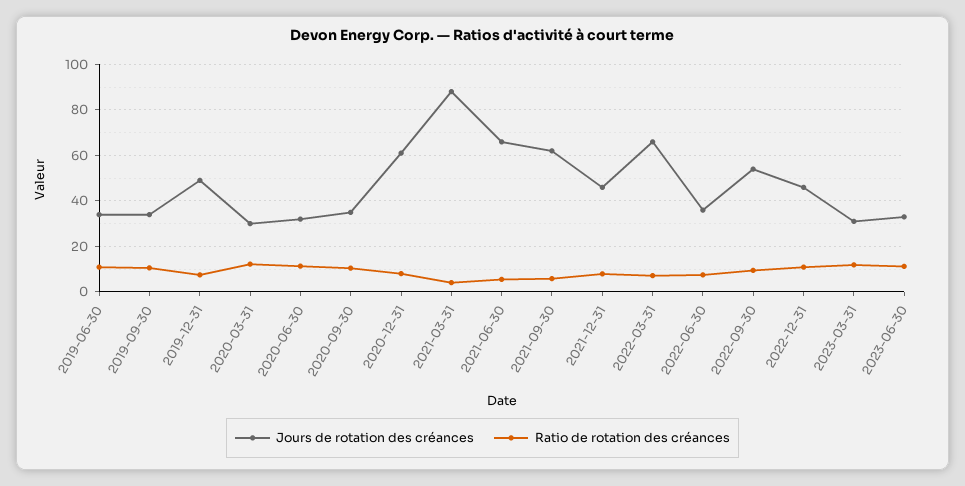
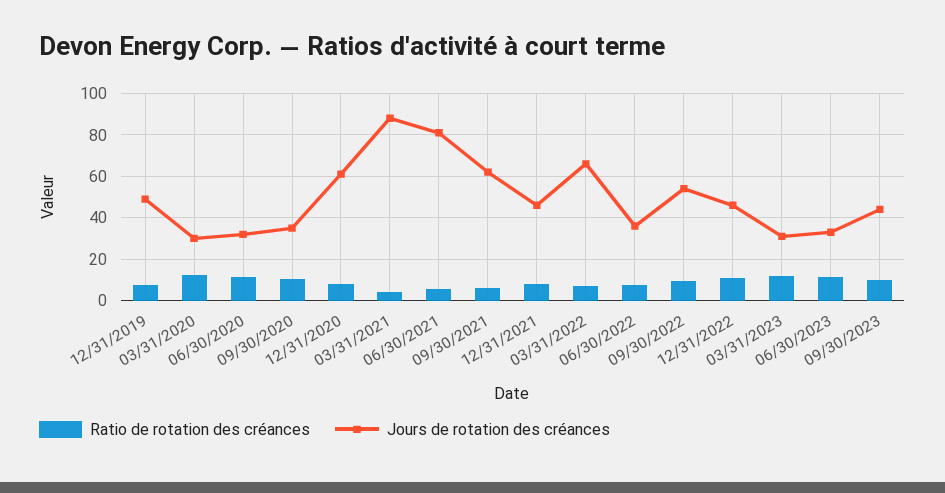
Jours de rotation des créances, 2019-06-30: 35 -> none
Ratio de rotation des créances, 2019-06-30: 10 -> none
Jours de rotation des créances, 2019-09-30: 35 -> none
Ratio de rotation des créances, 2019-09-30: 10 -> none
Jours de rotation des créances, 2021-06-30: 65 -> 80
Ratio de rotation des créances, 09/30/2023: none -> 10
Jours de rotation des créances, 09/30/2023: none -> 45

